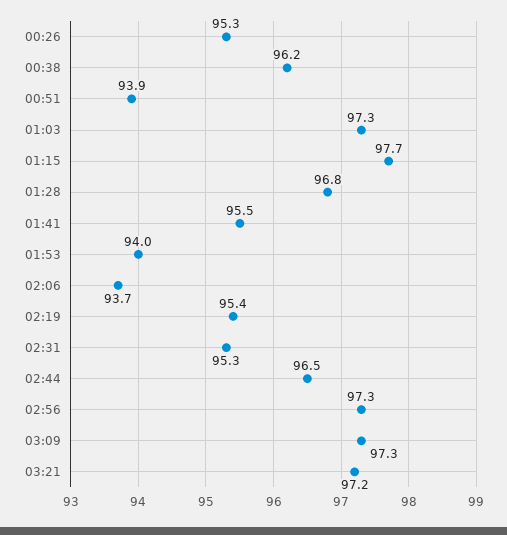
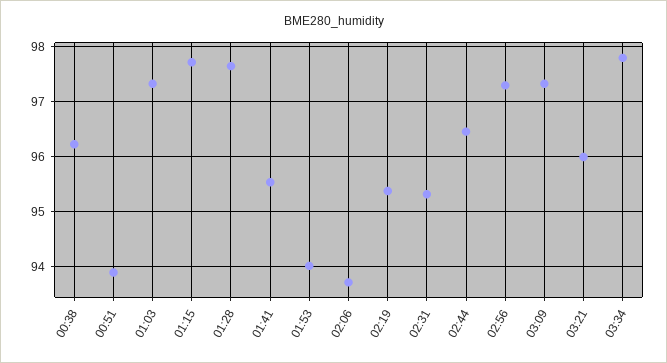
00:26: 95.3 -> none
01:28: 96.8 -> 97.6
03:21: 97.2 -> 96
03:34: none -> 97.8

